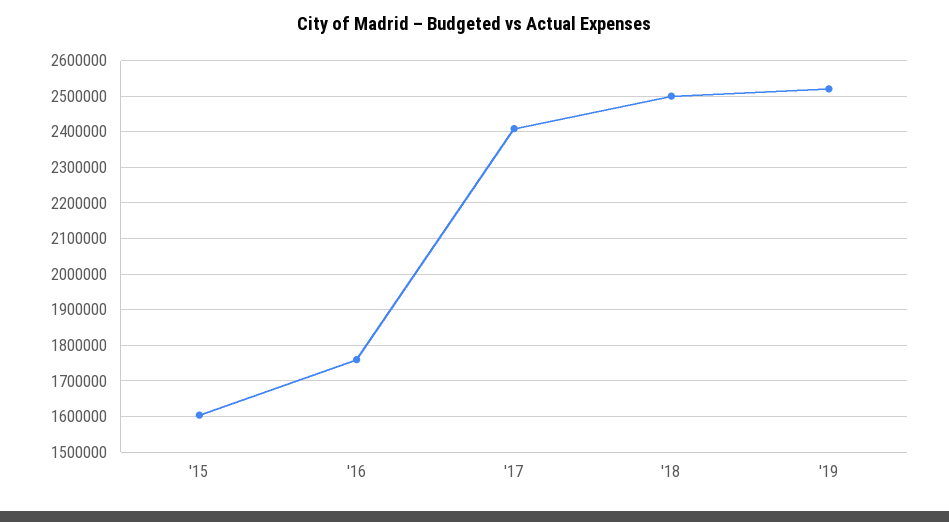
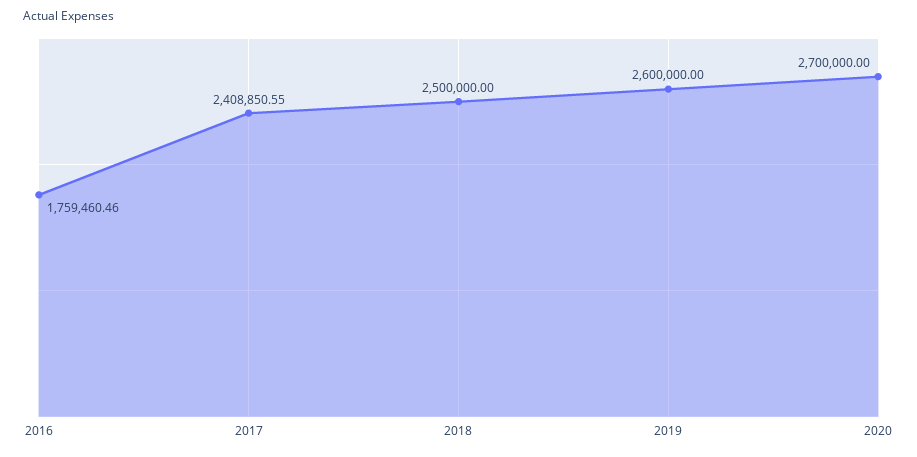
'15: 1600000 -> none
'19: 2520000 -> 2600000
2020: none -> 2700000

